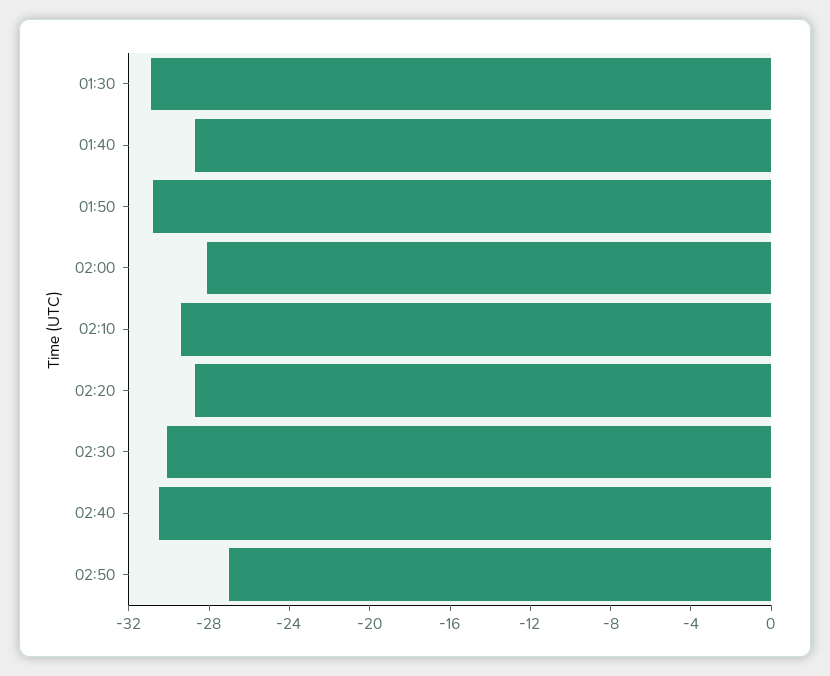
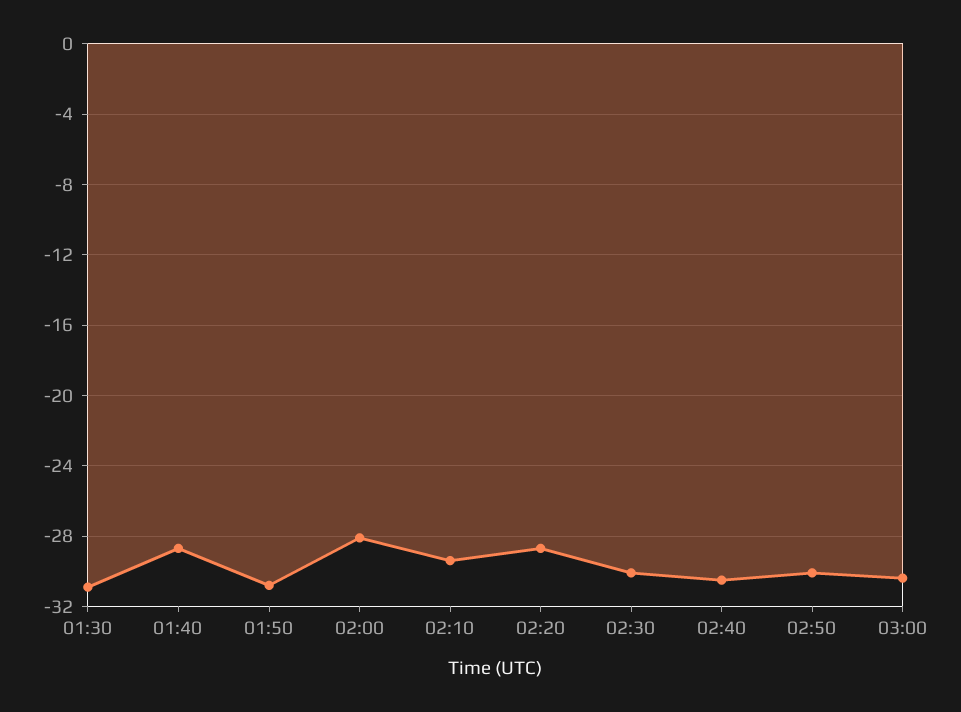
02:50: -27 -> -30
03:00: none -> -30.5

